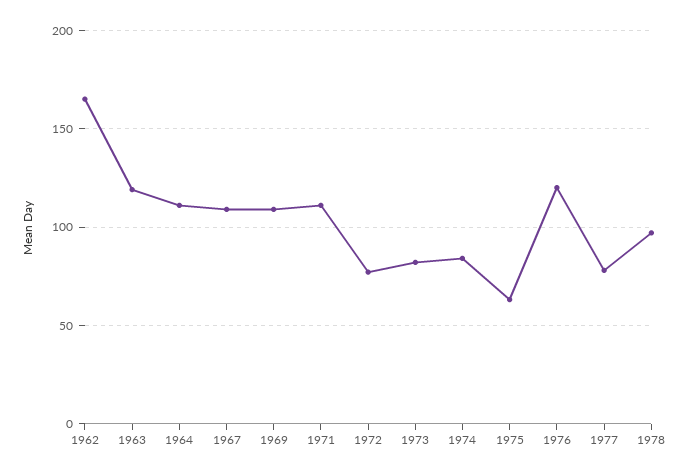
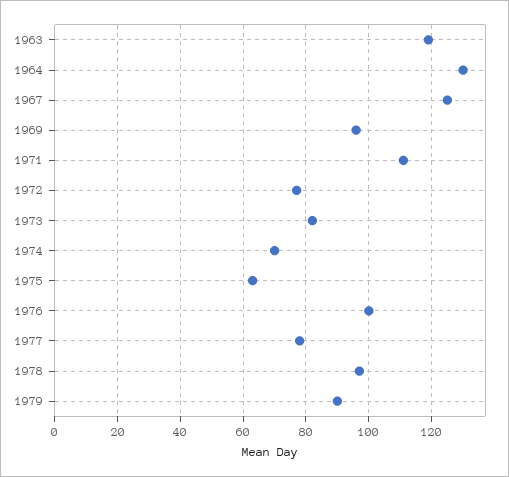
1962: 165 -> none
1964: 110 -> 130
1967: 110 -> 125
1969: 110 -> 95
1974: 85 -> 70
1976: 120 -> 100
1979: none -> 90

